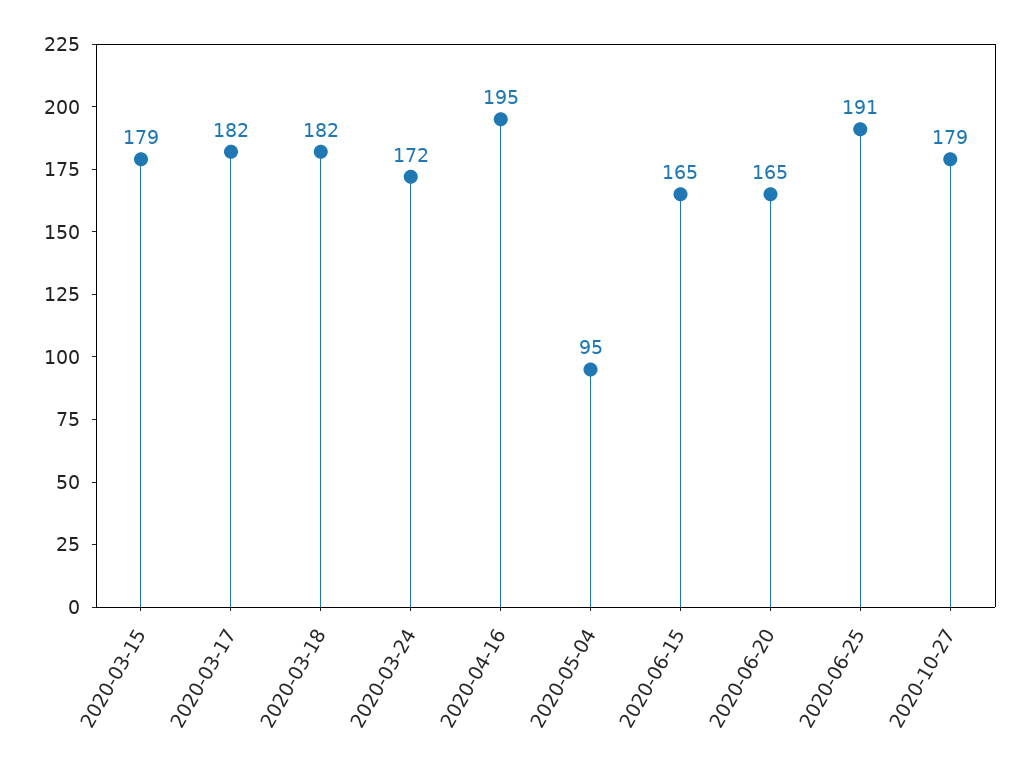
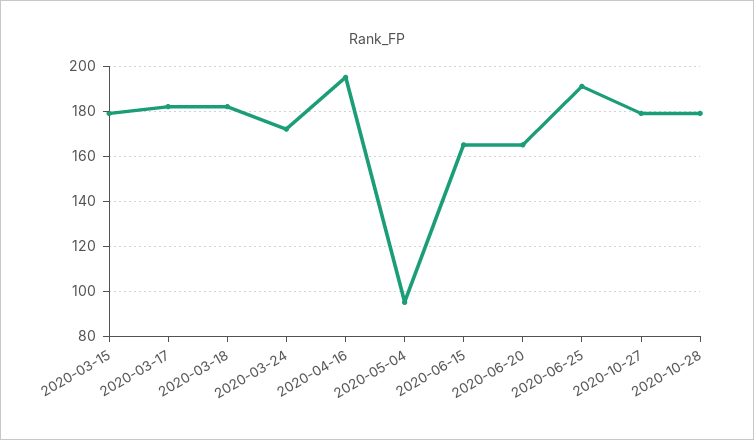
2020-10-28: none -> 180

